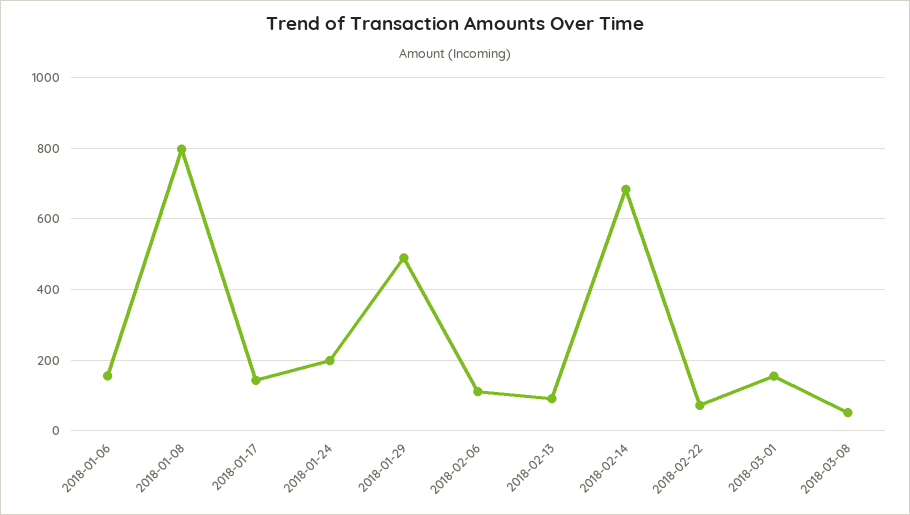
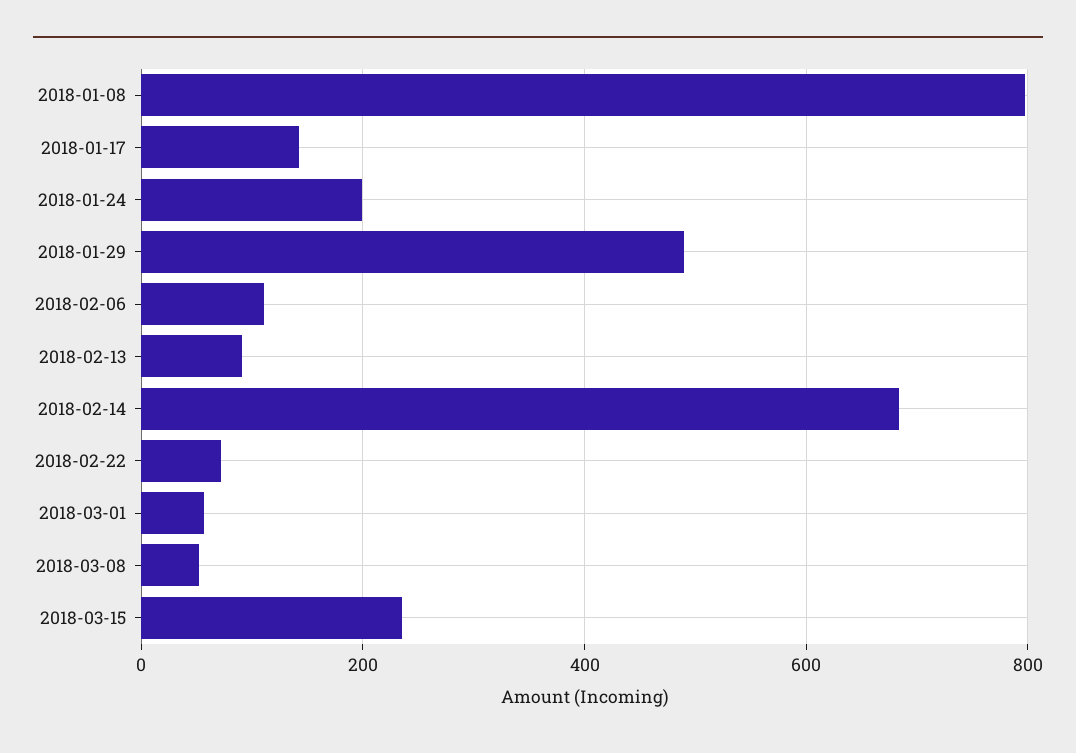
2018-01-06: 160 -> none
2018-03-01: 160 -> 60
2018-03-15: none -> 240

